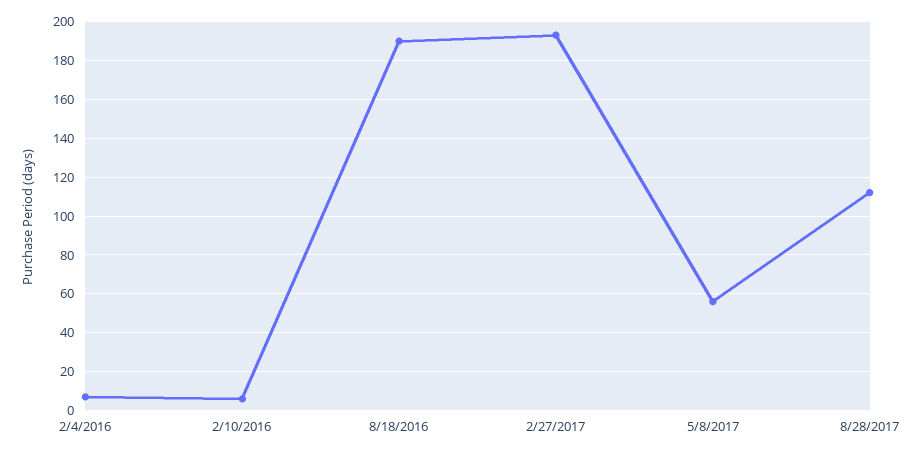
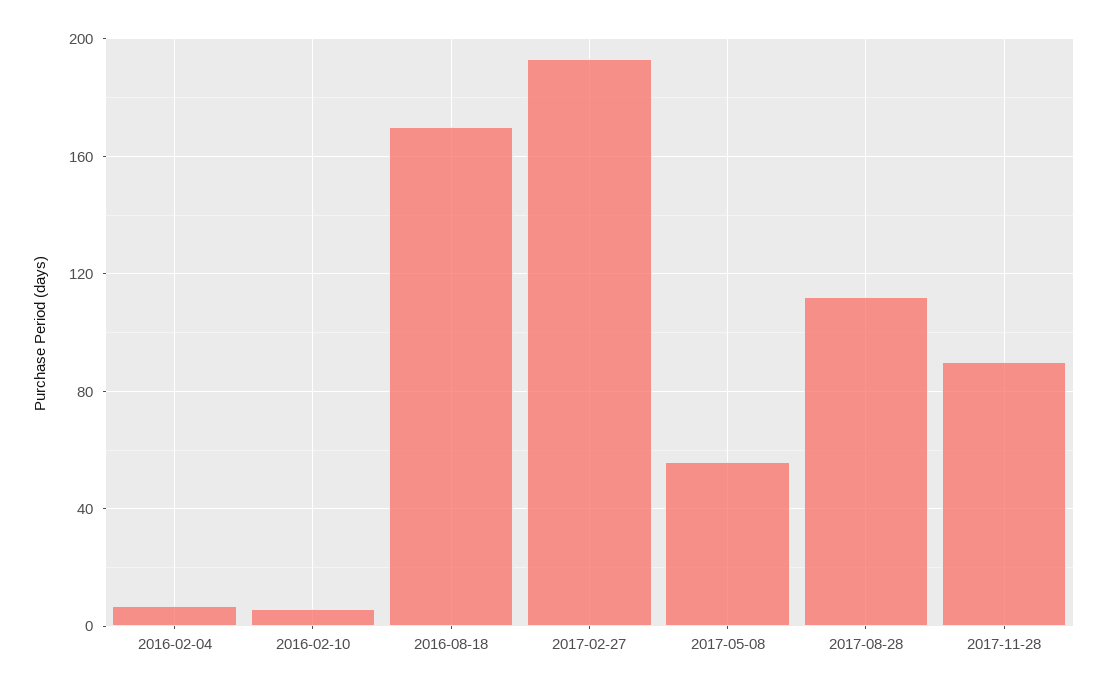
8/18/2016: 190 -> 170
2017-11-28: none -> 90

